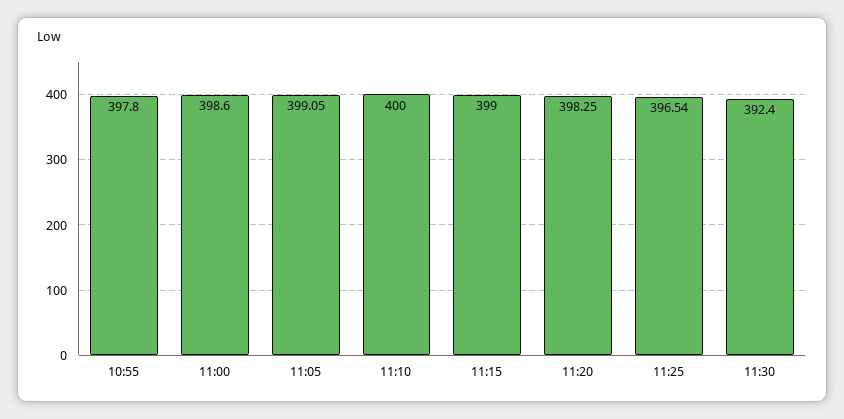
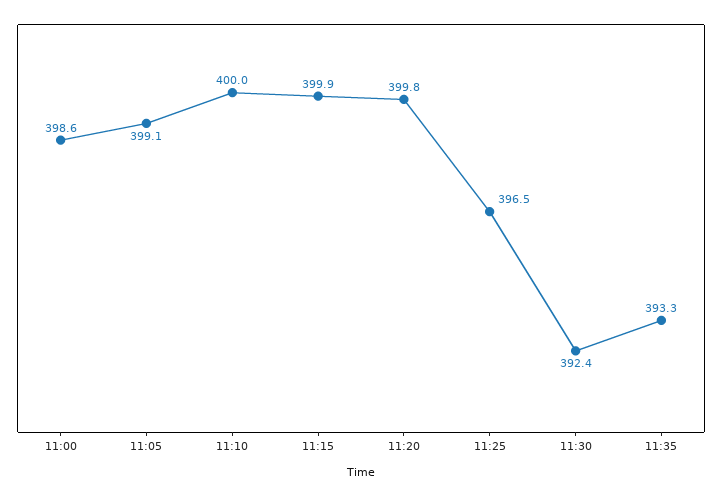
10:55: 397.8 -> none
11:15: 399 -> 399.9
11:20: 398.25 -> 399.8
11:35: none -> 393.3

